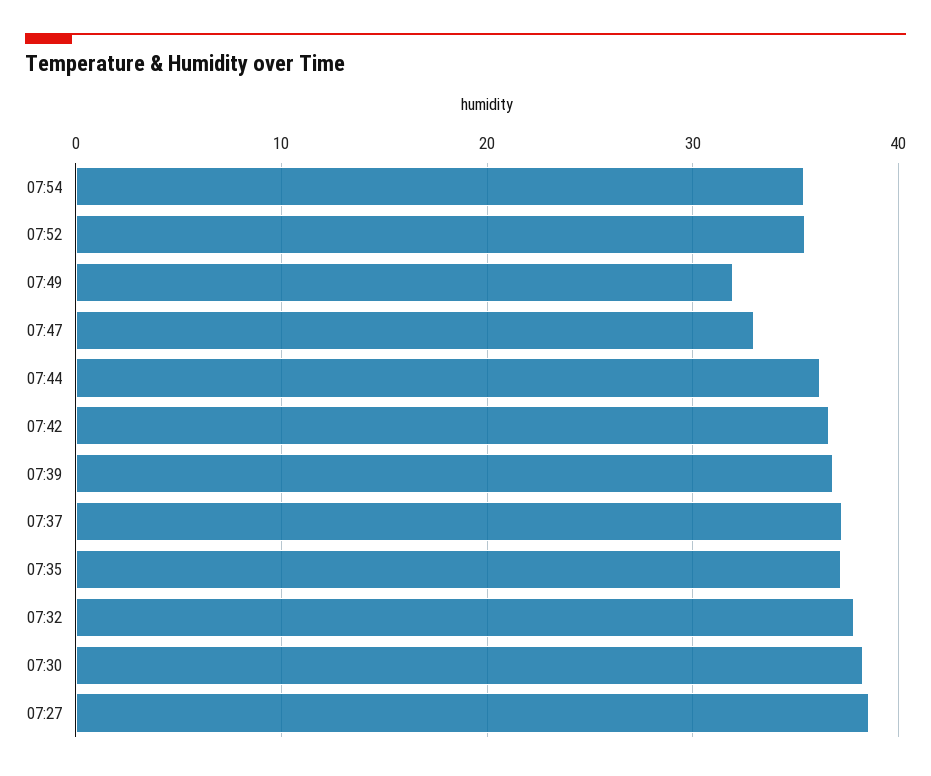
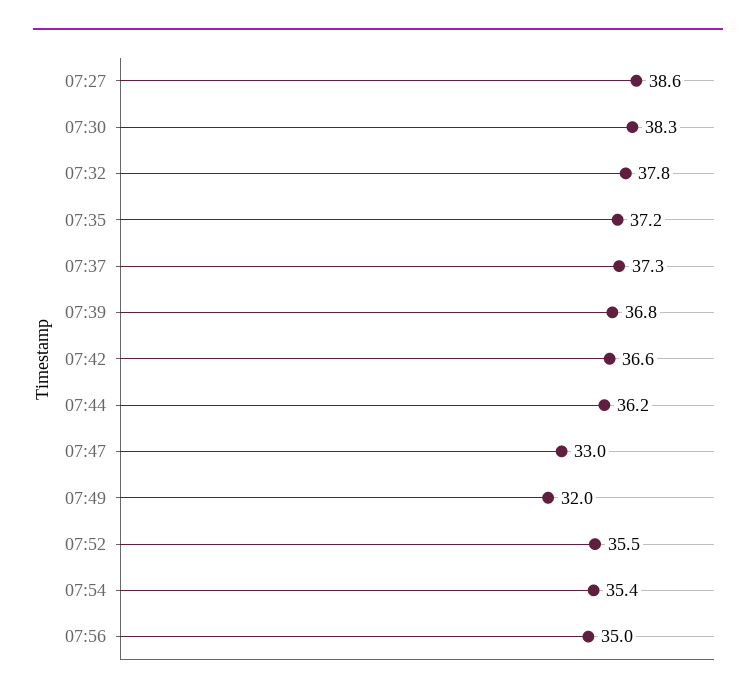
07:56: none -> 35

